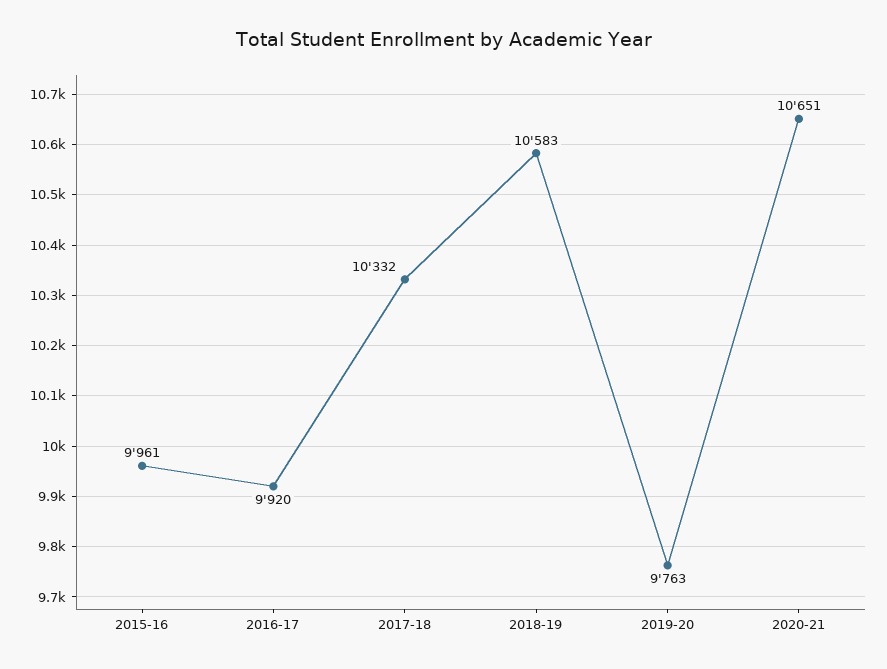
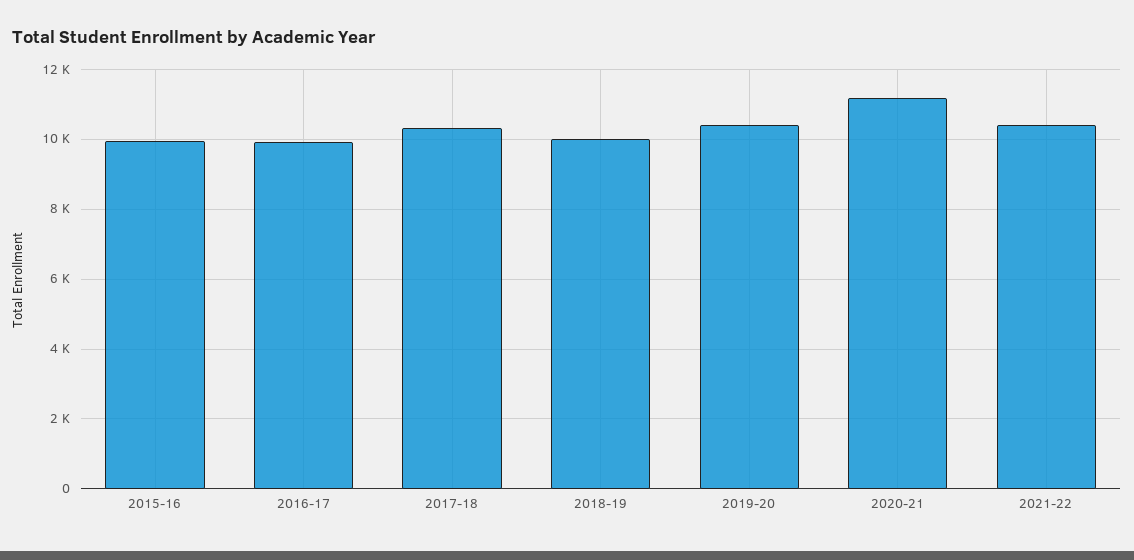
2018-19: 10583 -> 10000
2019-20: 9763 -> 10400
2020-21: 10651 -> 11200
2021-22: none -> 10400

